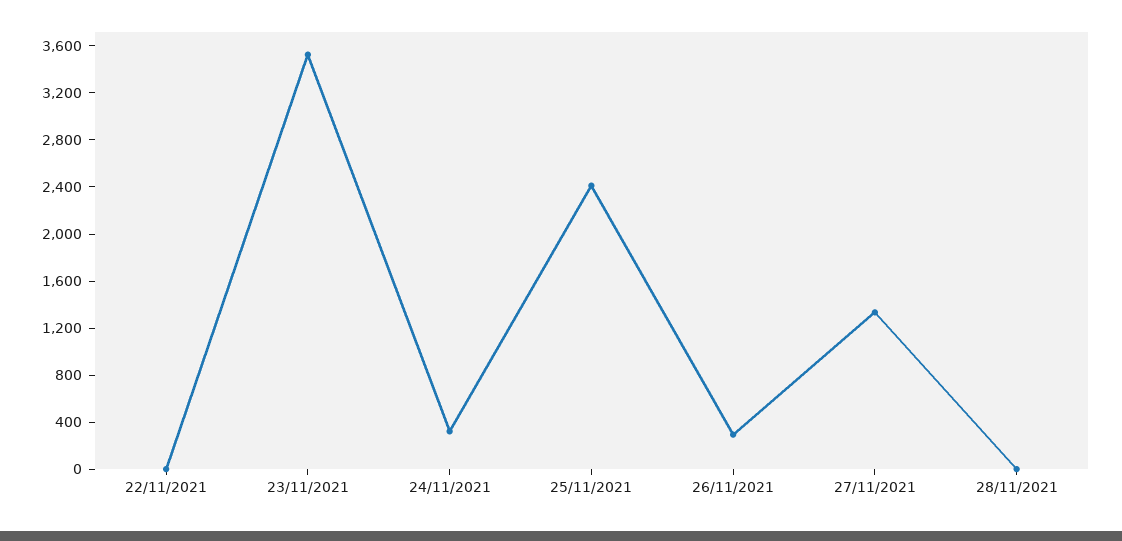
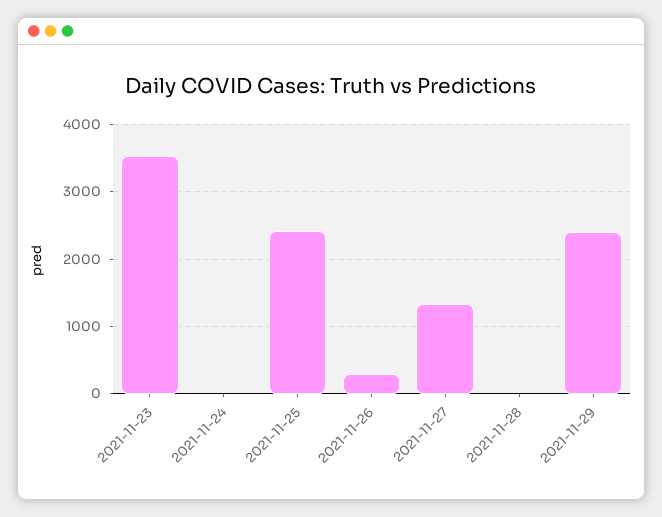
22/11/2021: 0 -> none
24/11/2021: 300 -> 0
2021-11-29: none -> 2400

